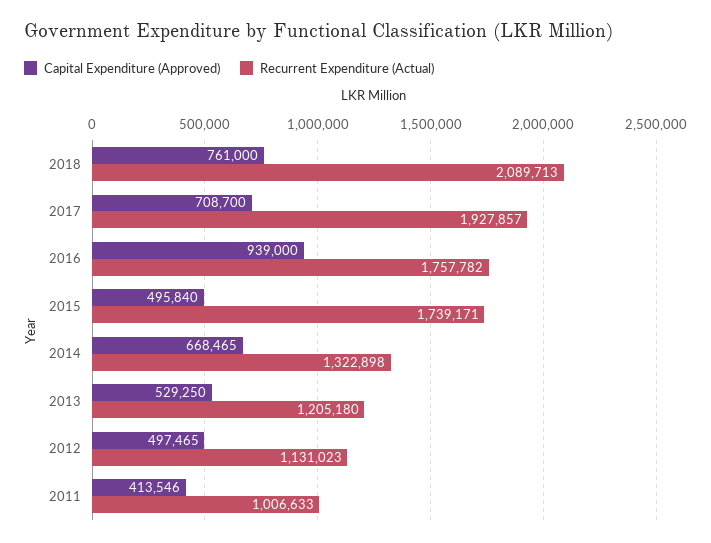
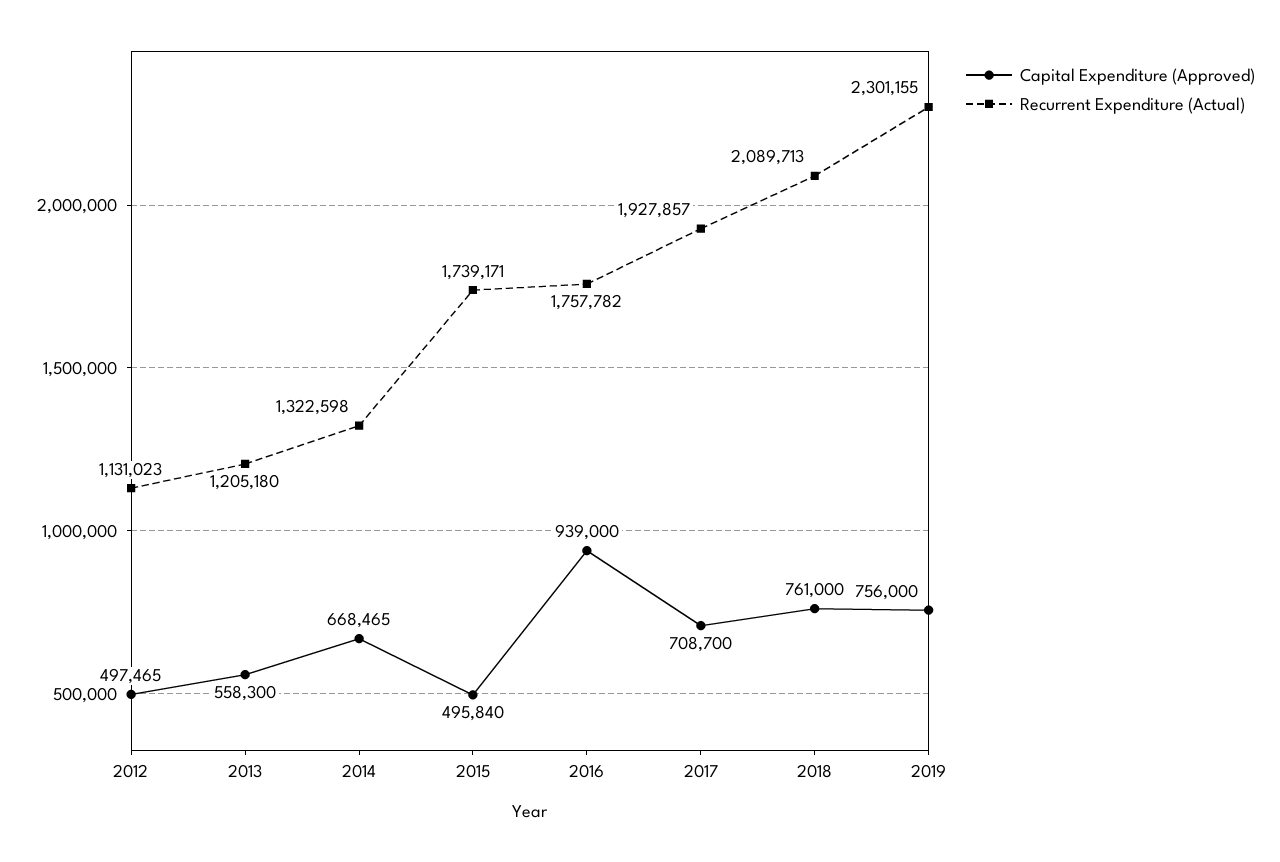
Recurrent Expenditure (Actual), 2014: 1322898 -> 1322598
Capital Expenditure (Approved), 2013: 529250 -> 558300
Capital Expenditure (Approved), 2011: 413546 -> none
Recurrent Expenditure (Actual), 2011: 1006633 -> none
Capital Expenditure (Approved), 2019: none -> 756000
Recurrent Expenditure (Actual), 2019: none -> 2301155

